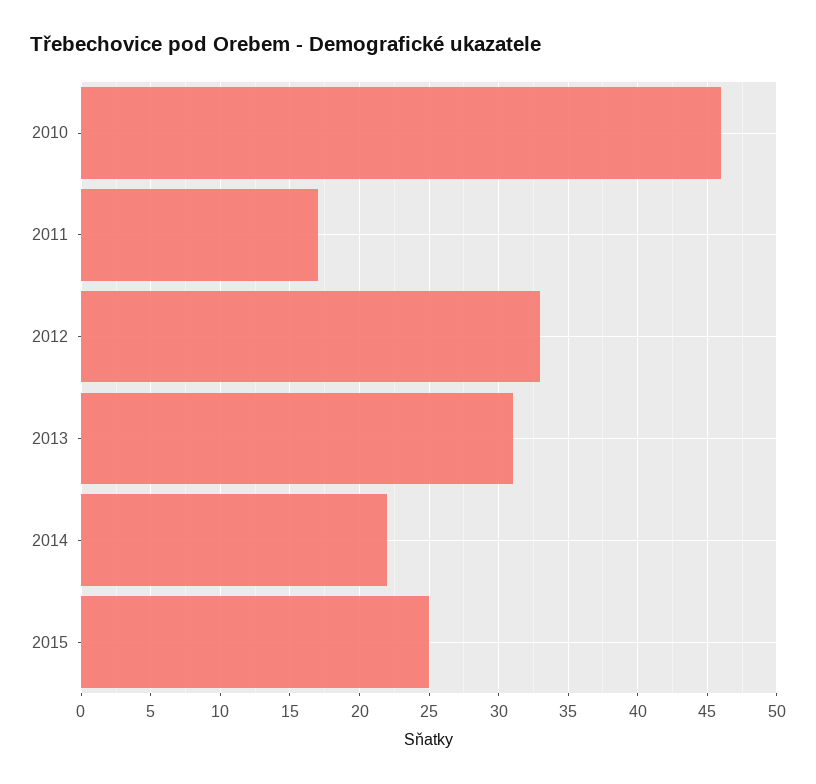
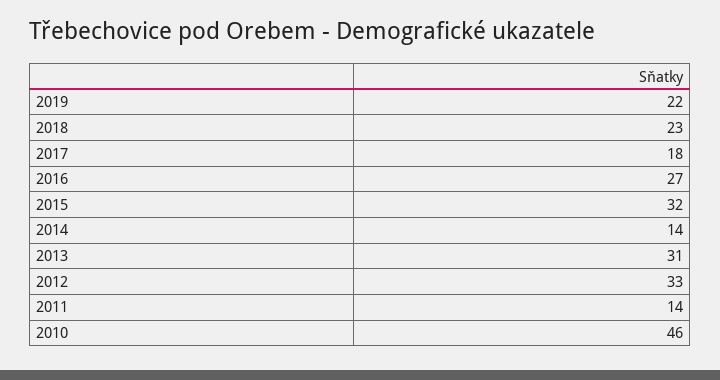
2011: 17 -> 14
2014: 22 -> 14
2015: 25 -> 32
2019: none -> 22
2018: none -> 23
2017: none -> 18
2016: none -> 27

